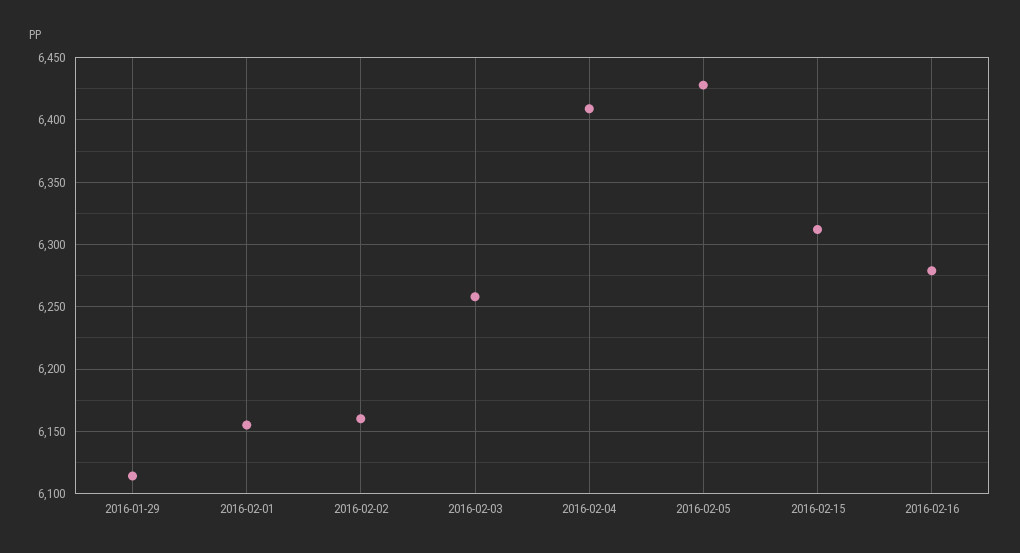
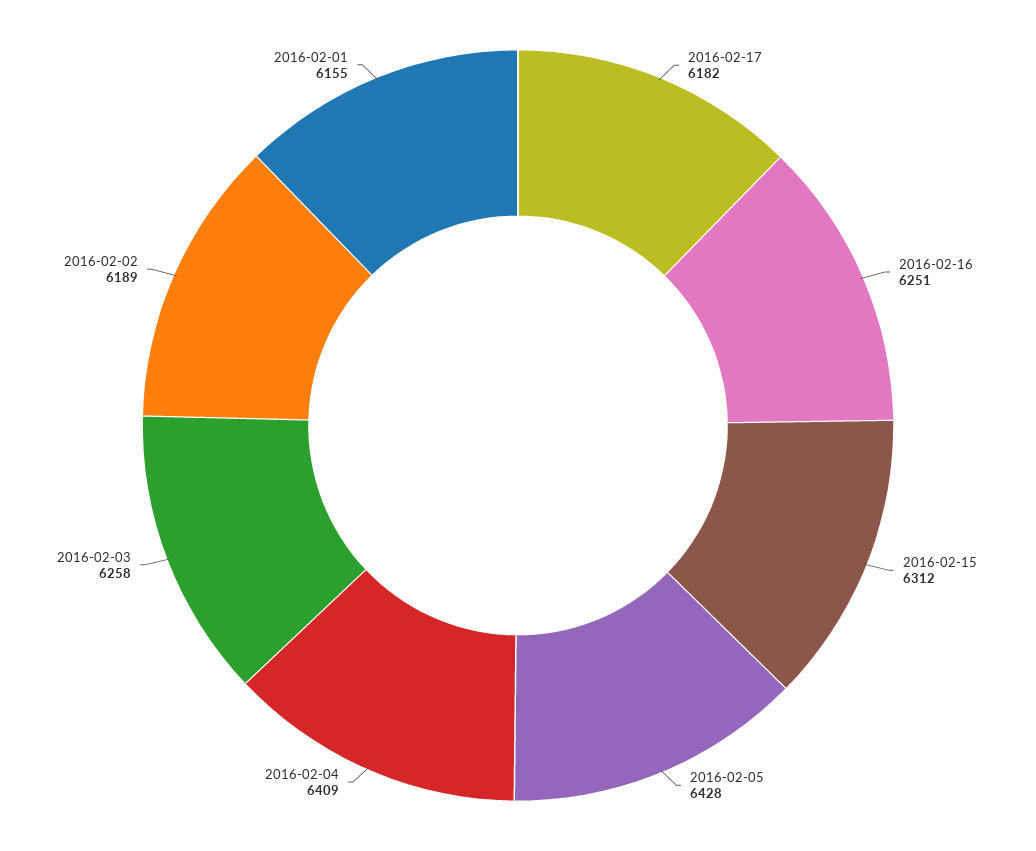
2016-01-29: 6115 -> none
2016-02-02: 6160 -> 6189
2016-02-16: 6280 -> 6251
2016-02-17: none -> 6182

